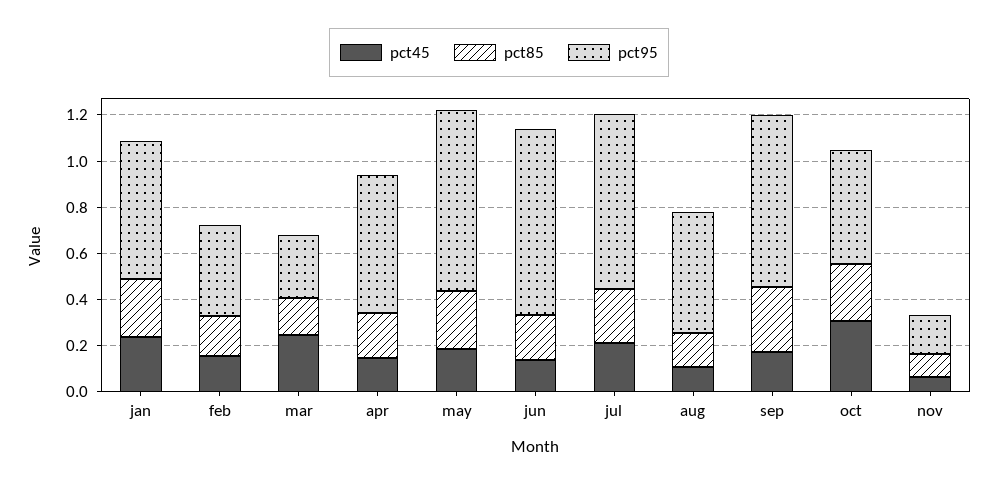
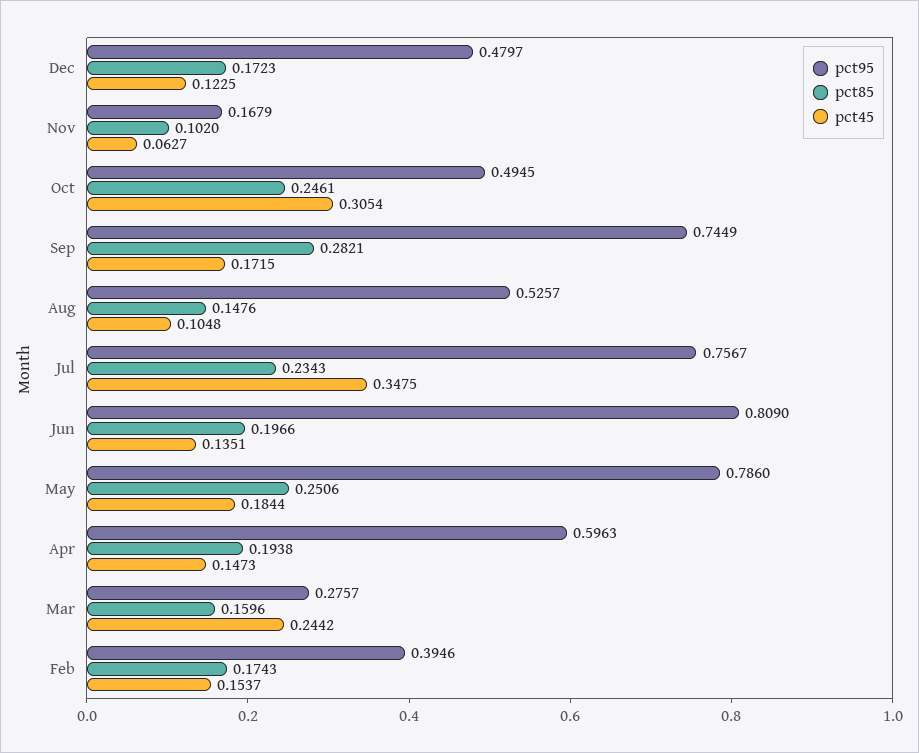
pct45, jan: 0.25 -> none
pct85, jan: 0.25 -> none
pct95, jan: 0.6 -> none
pct45, jul: 0.2 -> 0.3475
pct95, Dec: none -> 0.4797
pct85, Dec: none -> 0.1723
pct45, Dec: none -> 0.1225

